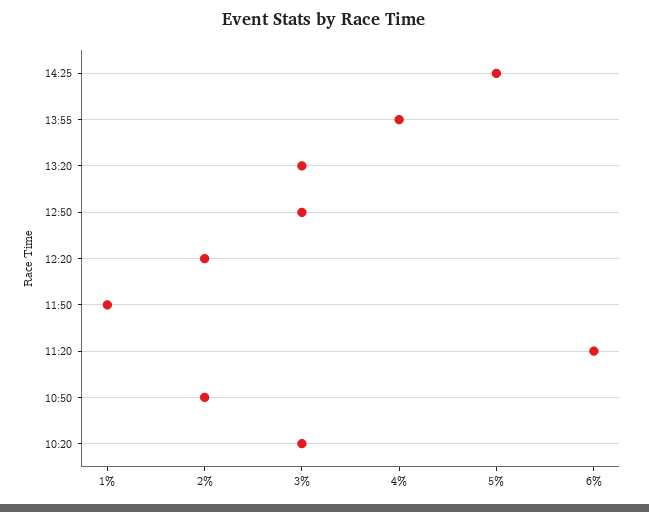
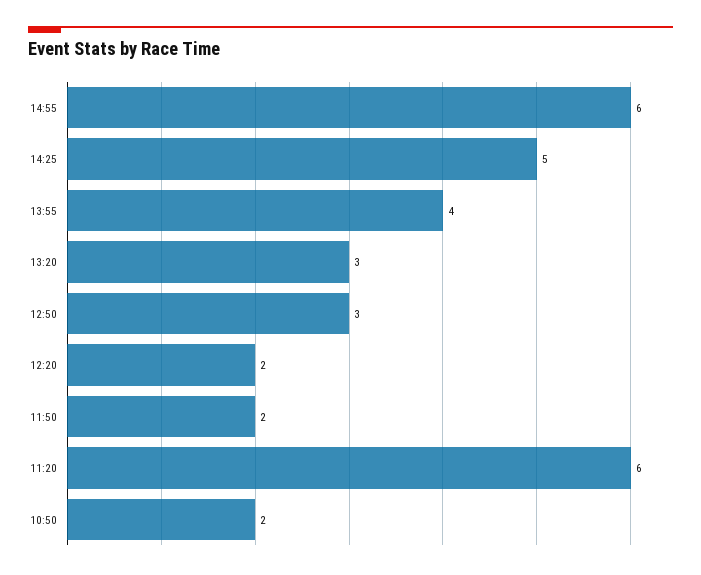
11:50: 1 -> 2
10:20: 3 -> none
14:55: none -> 6

